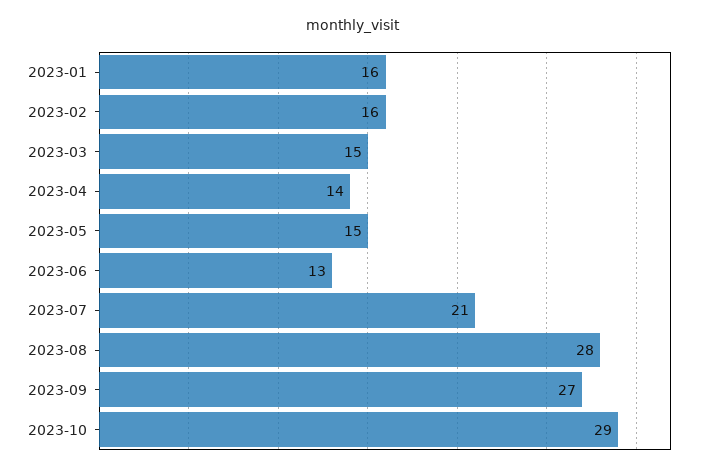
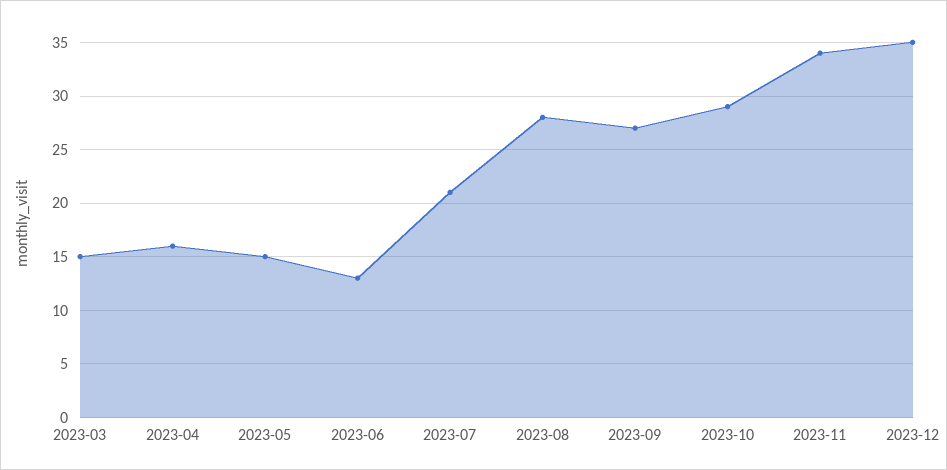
2023-01: 16 -> none
2023-02: 16 -> none
2023-04: 14 -> 16
2023-11: none -> 34
2023-12: none -> 35

